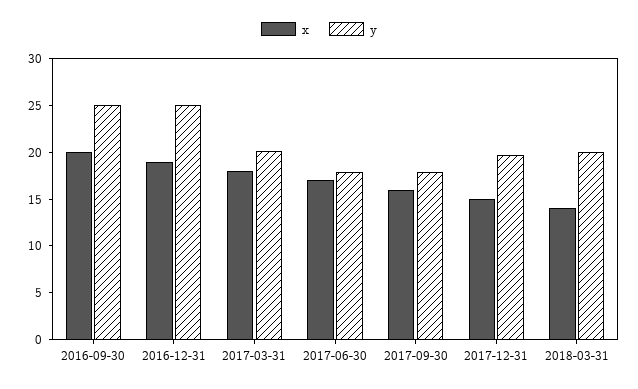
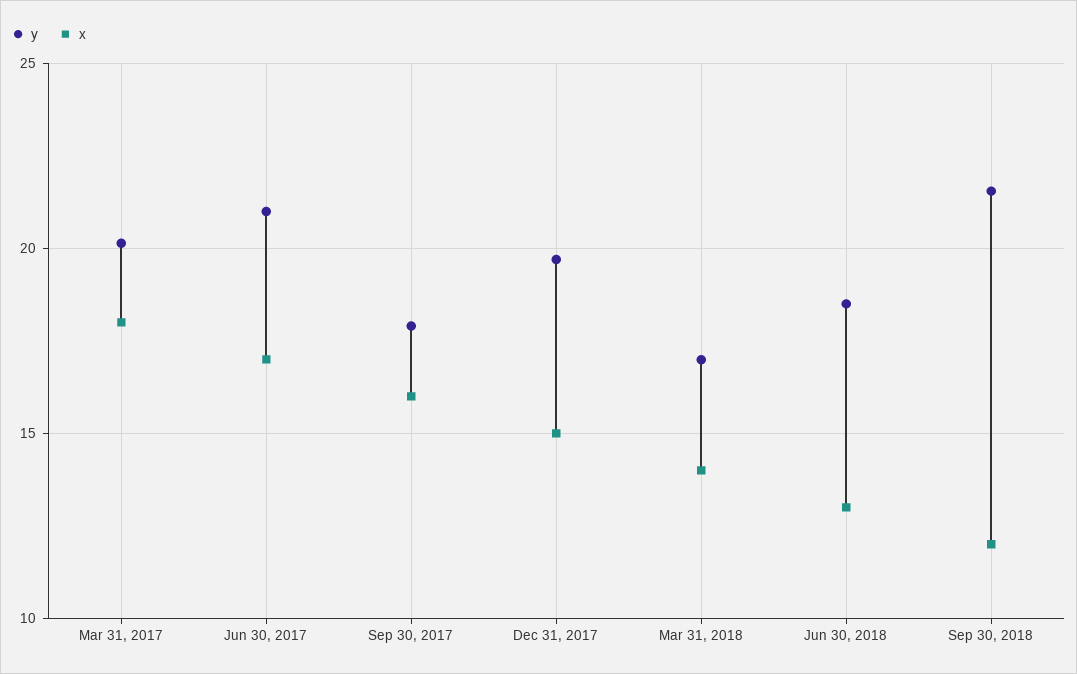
x, 2016-09-30: 20 -> none
y, 2016-09-30: 25 -> none
x, 2016-12-31: 19 -> none
y, 2016-12-31: 25 -> none
y, 2017-06-30: 18 -> 21
y, 2018-03-31: 20 -> 17
y, Jun 30, 2018: none -> 18.5
x, Jun 30, 2018: none -> 13
y, Sep 30, 2018: none -> 21.5
x, Sep 30, 2018: none -> 12

